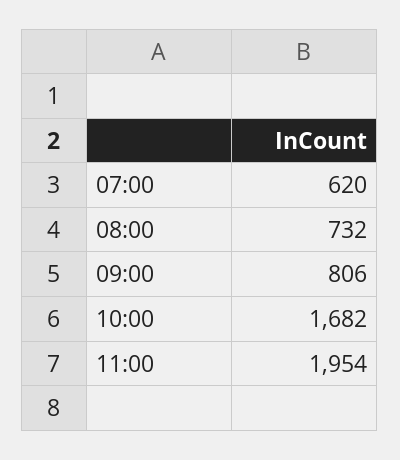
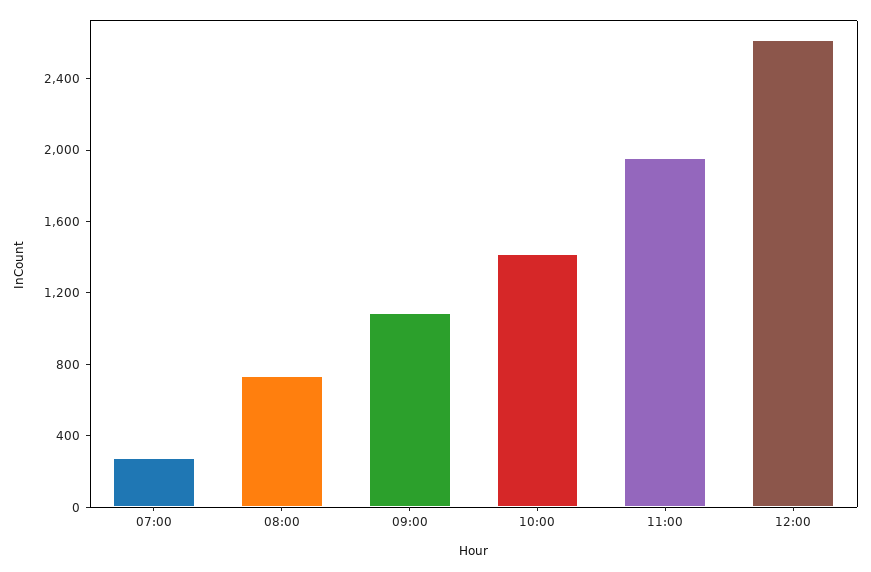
07:00: 620 -> 300
09:00: 806 -> 1100
10:00: 1682 -> 1400
12:00: none -> 2600

